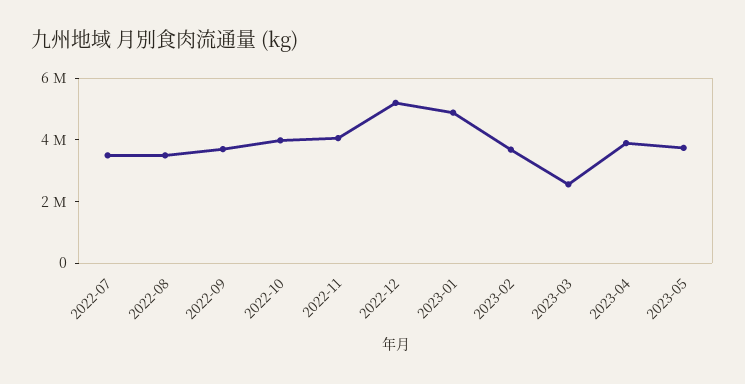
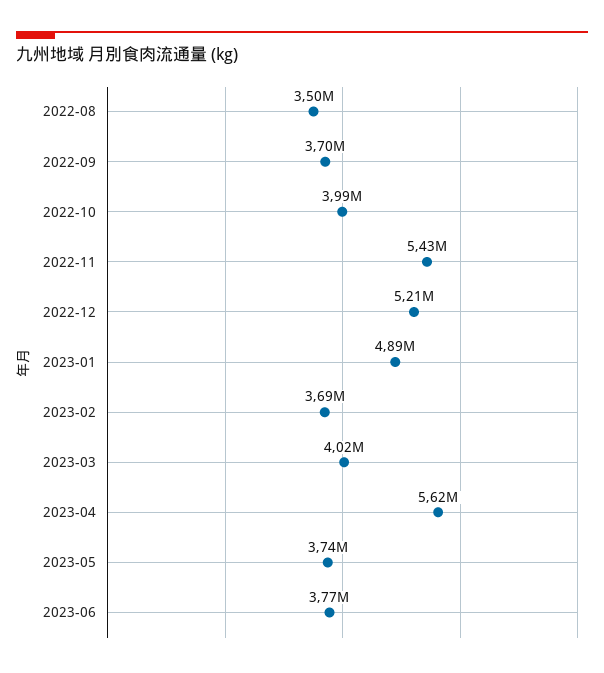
2022-07: 3500000 -> none
2022-11: 4000000 -> 5430000
2023-03: 2500000 -> 4020000
2023-04: 4000000 -> 5620000
2023-06: none -> 3770000

